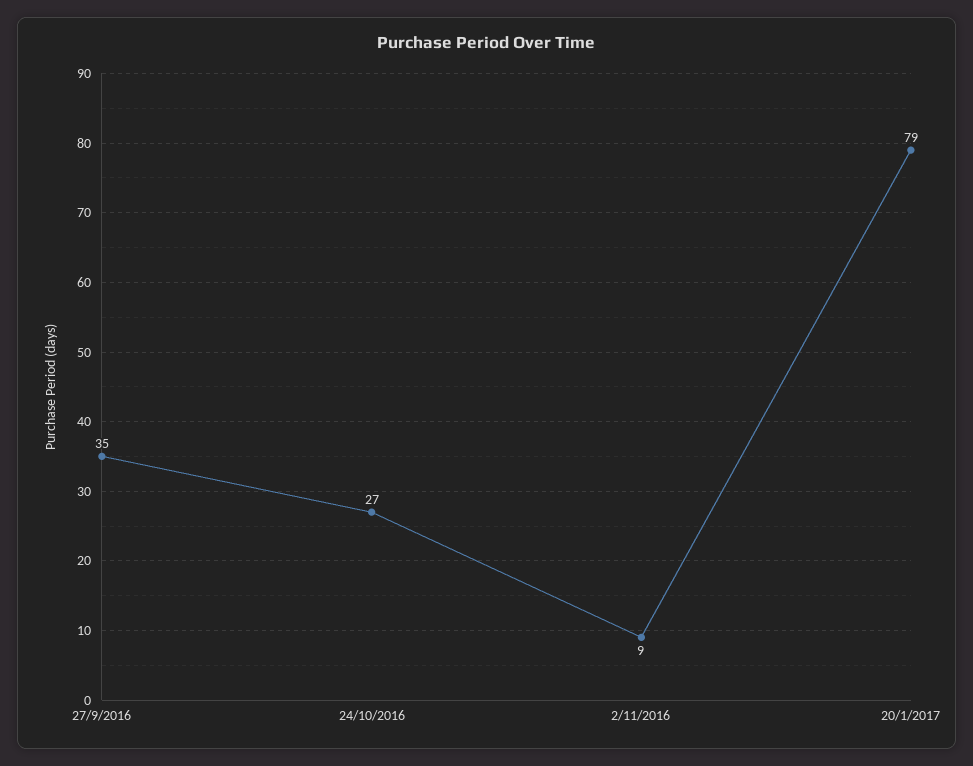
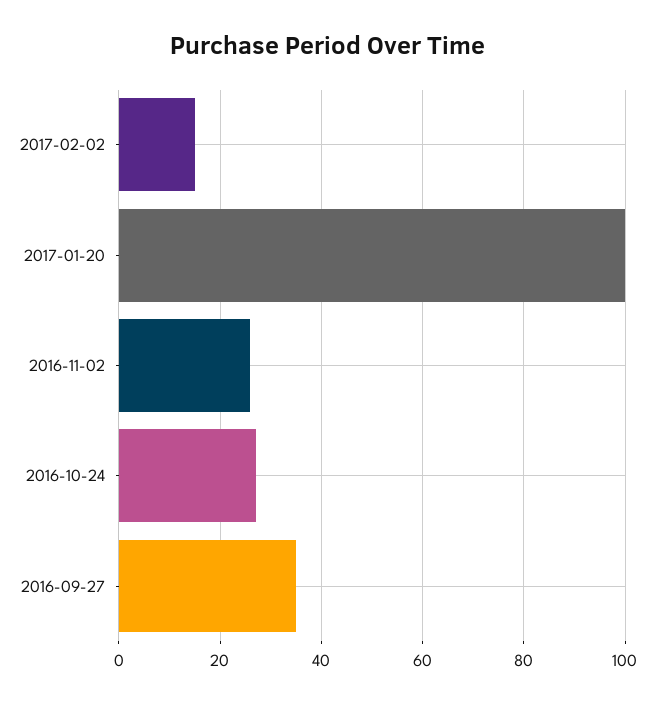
2/11/2016: 9 -> 25
20/1/2017: 79 -> 100
2017-02-02: none -> 15

